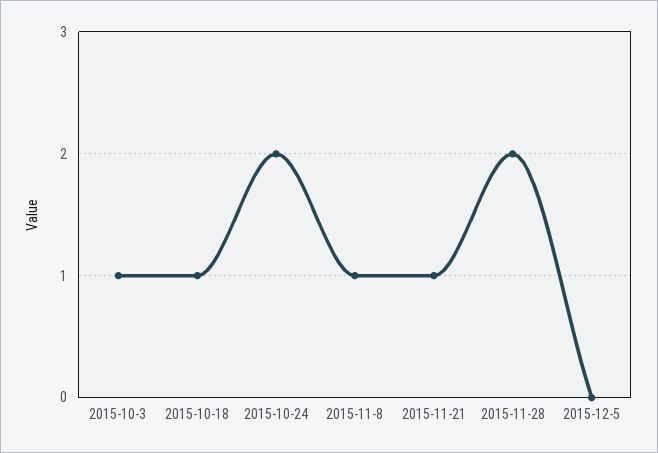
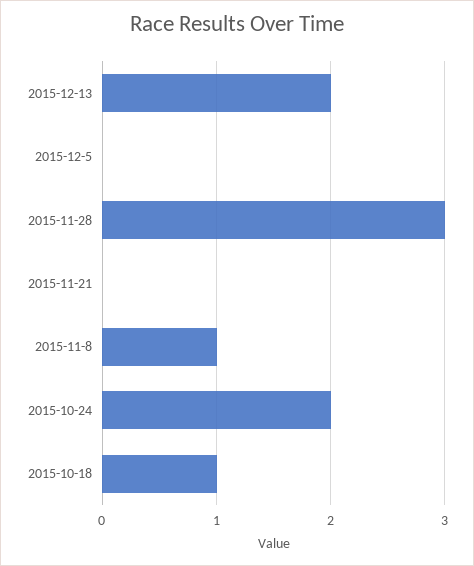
2015-10-3: 1 -> none
2015-11-21: 1 -> 0
2015-11-28: 2 -> 3
2015-12-13: none -> 2

